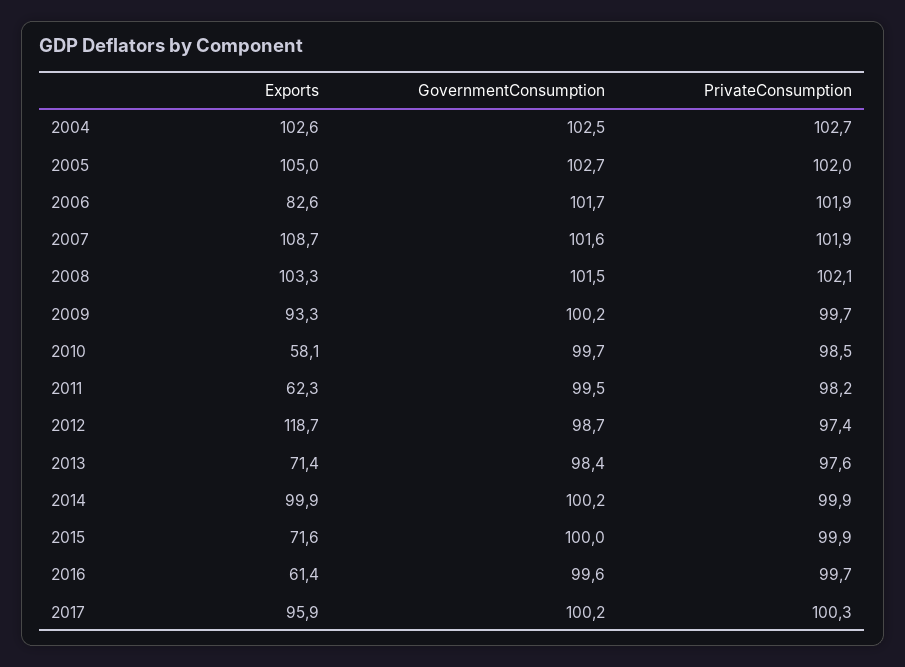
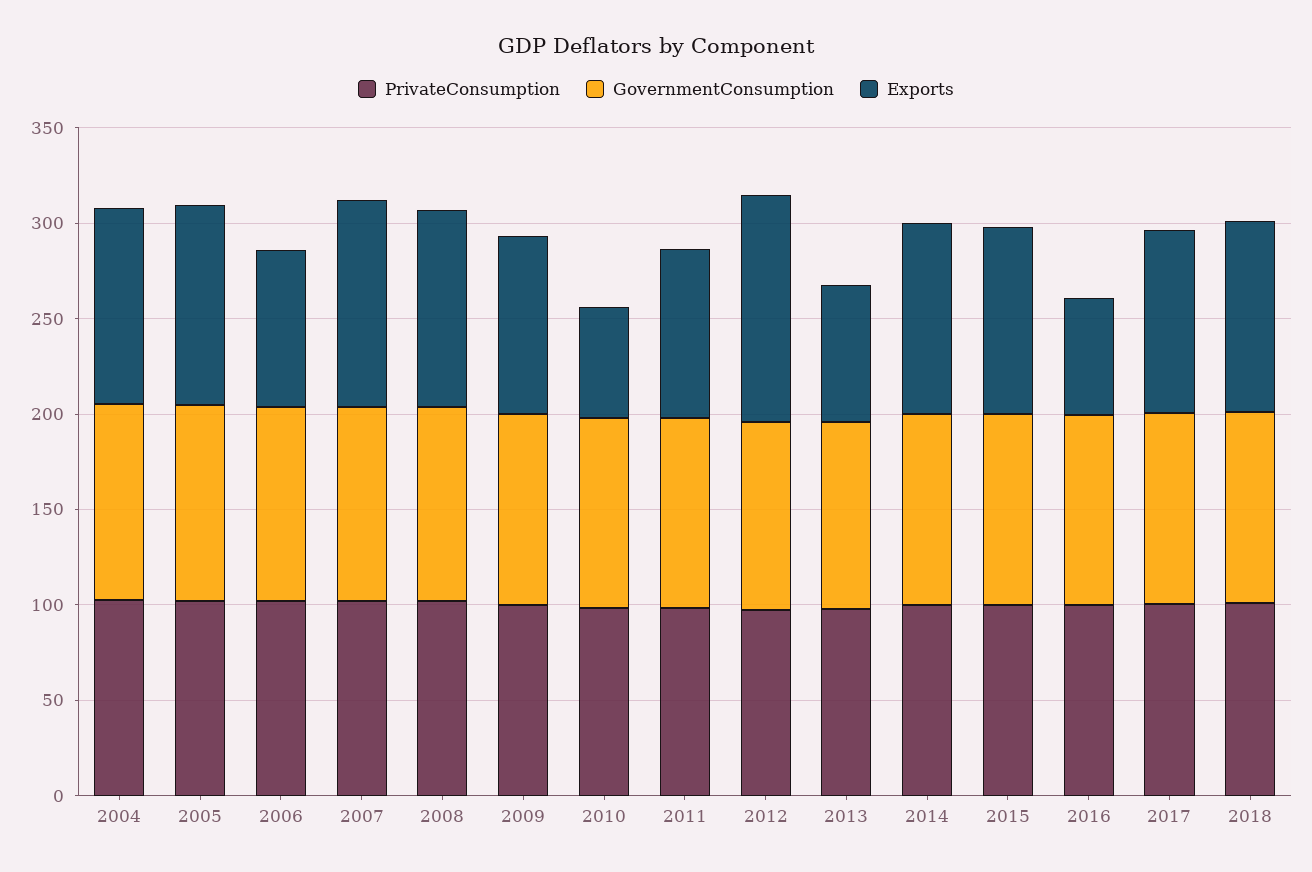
Exports, 2011: 62.3 -> 90
Exports, 2015: 71.6 -> 100
PrivateConsumption, 2018: none -> 100
GovernmentConsumption, 2018: none -> 100
Exports, 2018: none -> 100

